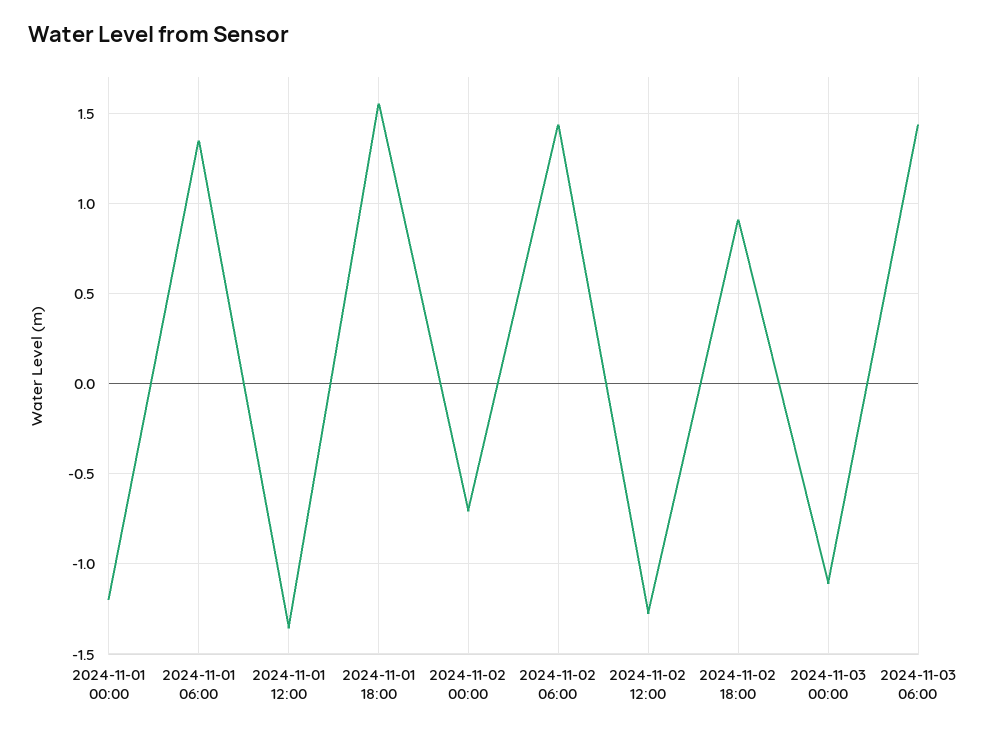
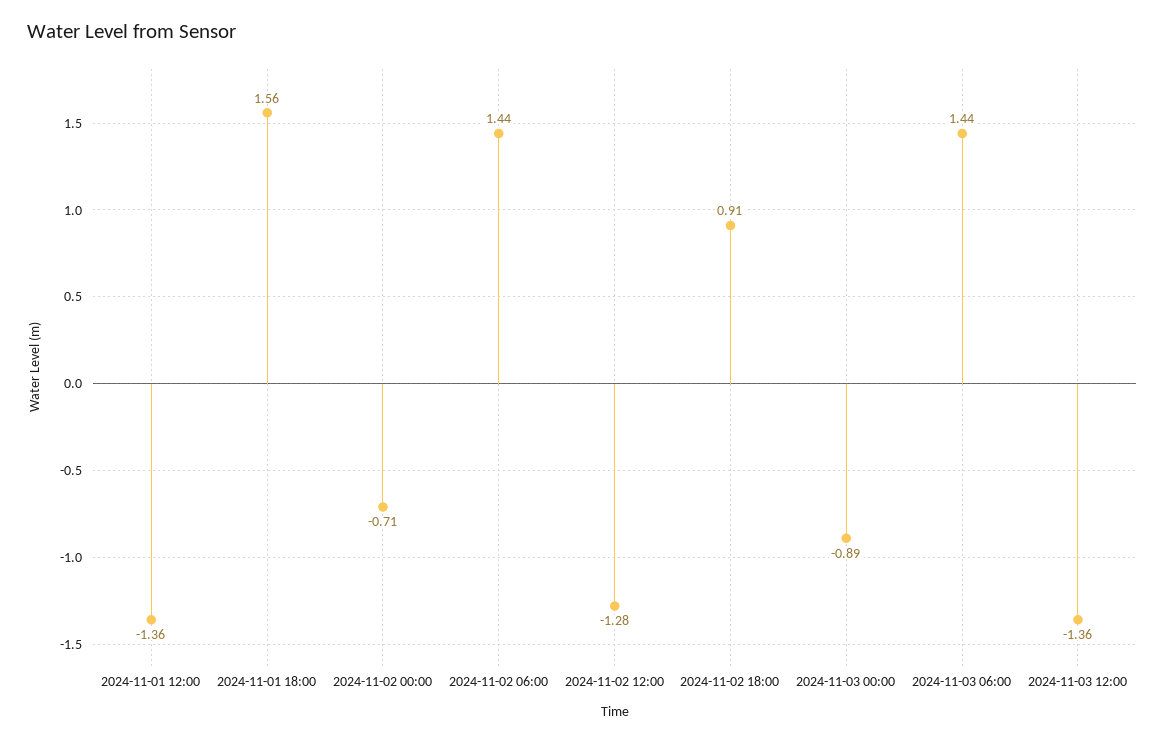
2024-11-01 00:00: -1.2 -> none
2024-11-01 06:00: 1.35 -> none
2024-11-03 00:00: -1.1 -> -0.89
2024-11-03 12:00: none -> -1.36

